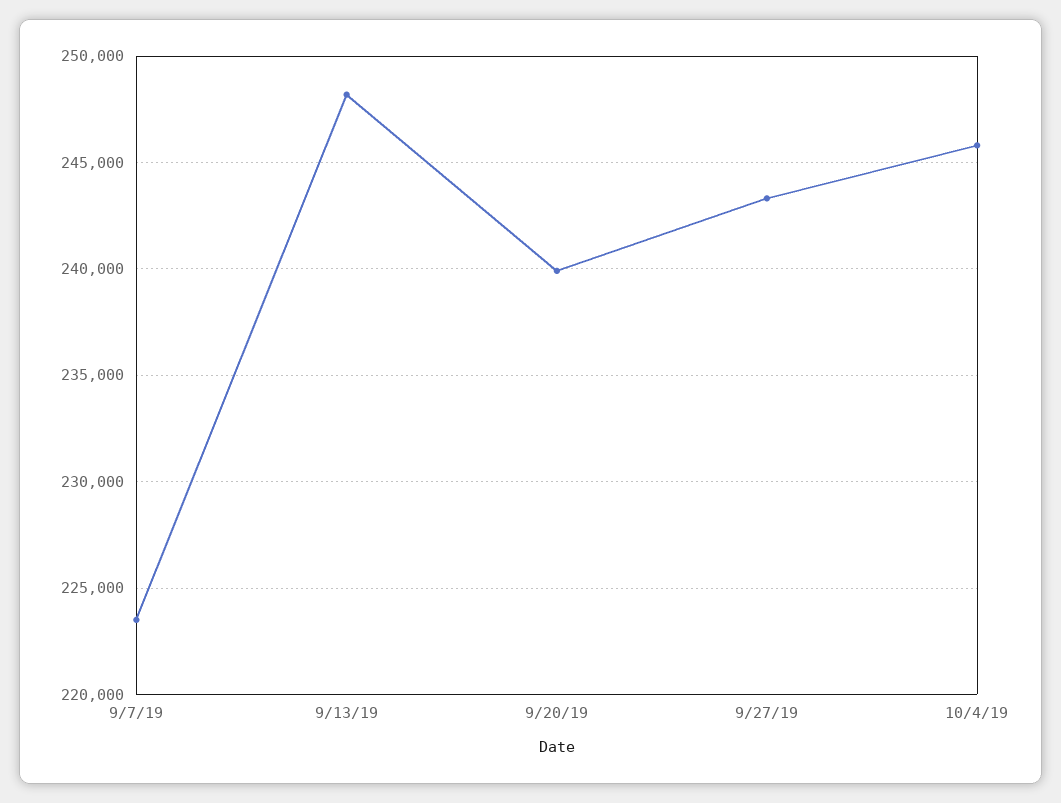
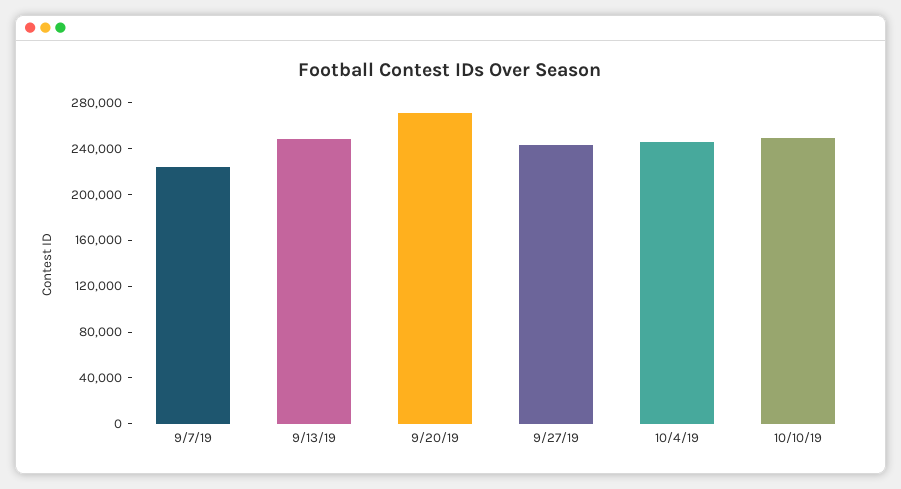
9/20/19: 240000 -> 270000
10/10/19: none -> 250000

